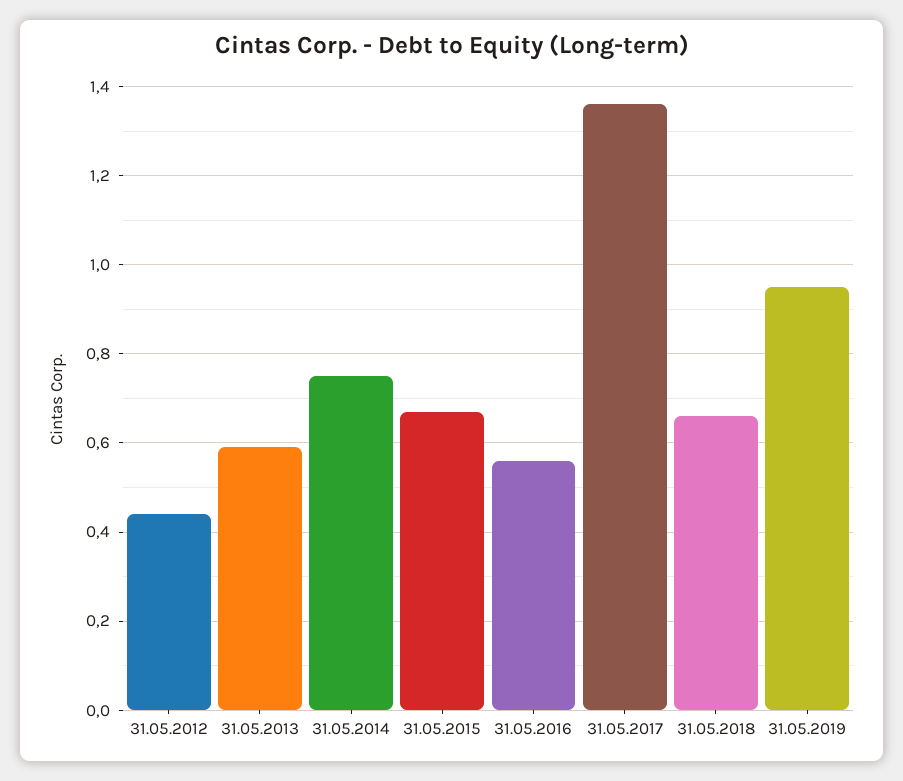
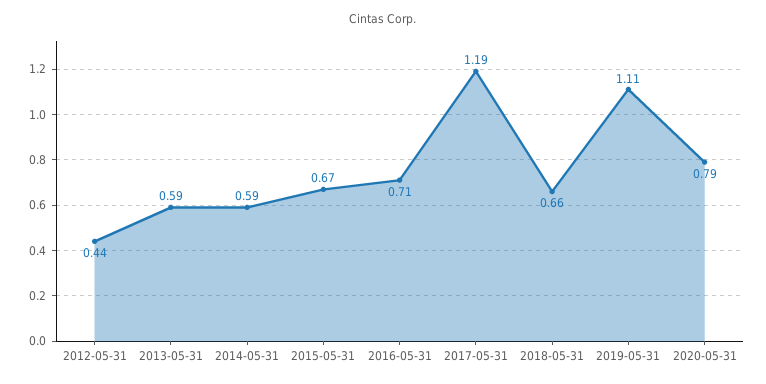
31.05.2014: 0.75 -> 0.59
31.05.2016: 0.55 -> 0.71
31.05.2017: 1.35 -> 1.19
31.05.2019: 0.95 -> 1.11
2020-05-31: none -> 0.79

